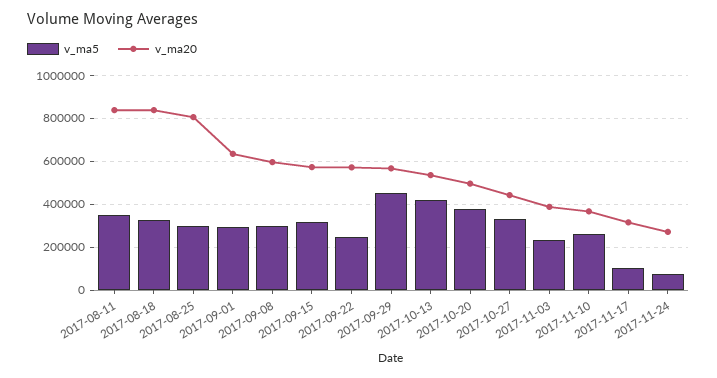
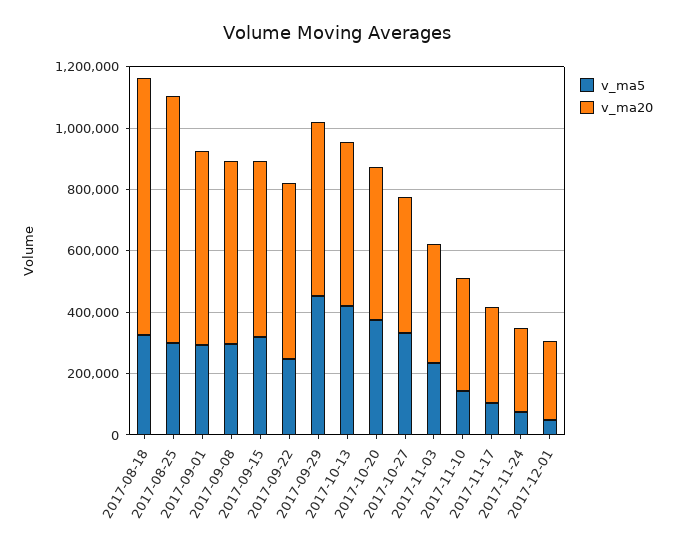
v_ma5, 2017-08-11: 350000 -> none
v_ma20, 2017-08-11: 850000 -> none
v_ma5, 2017-11-10: 250000 -> 150000
v_ma5, 2017-12-01: none -> 50000
v_ma20, 2017-12-01: none -> 250000

